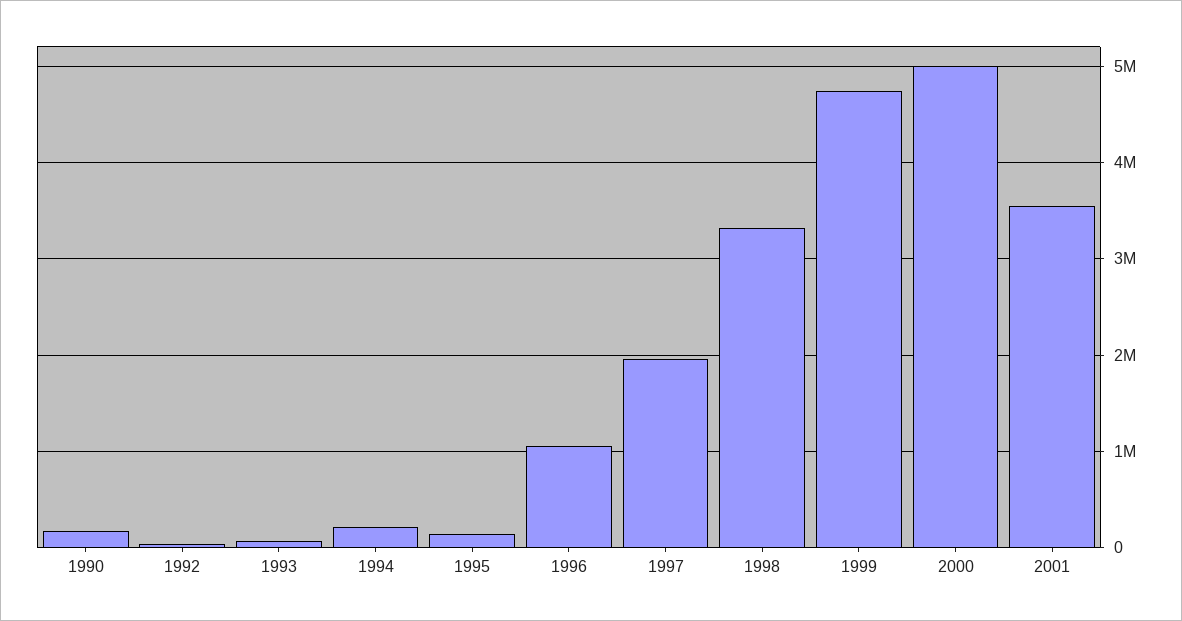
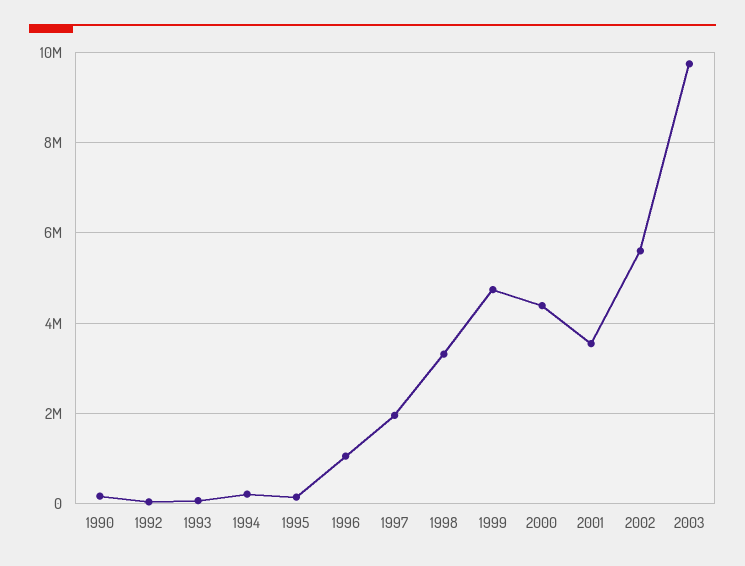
2000: 5000000 -> 4400000
2002: none -> 5600000
2003: none -> 9800000

